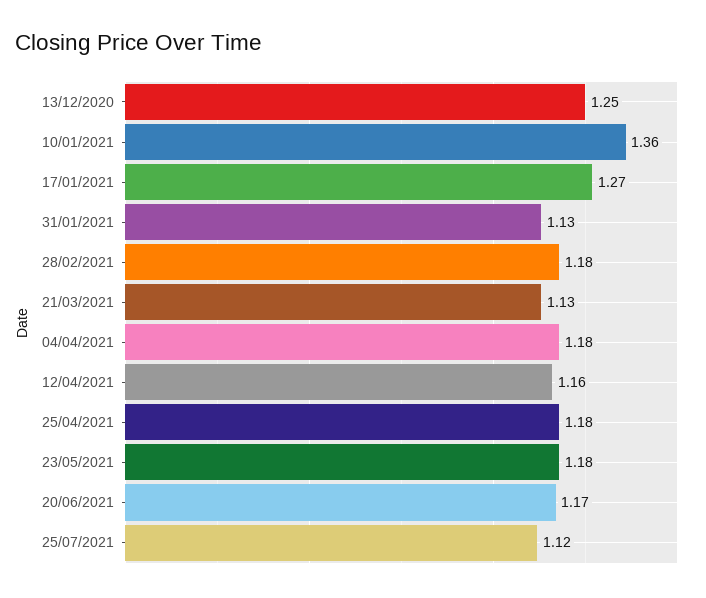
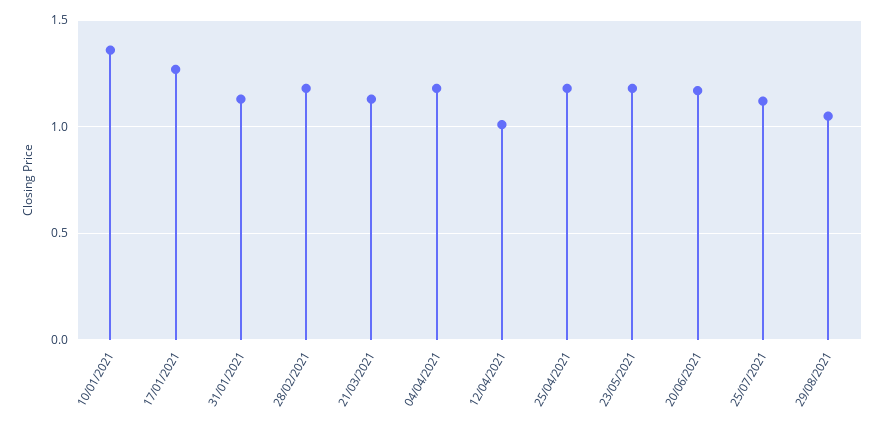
13/12/2020: 1.25 -> none
12/04/2021: 1.16 -> 1
29/08/2021: none -> 1.05

